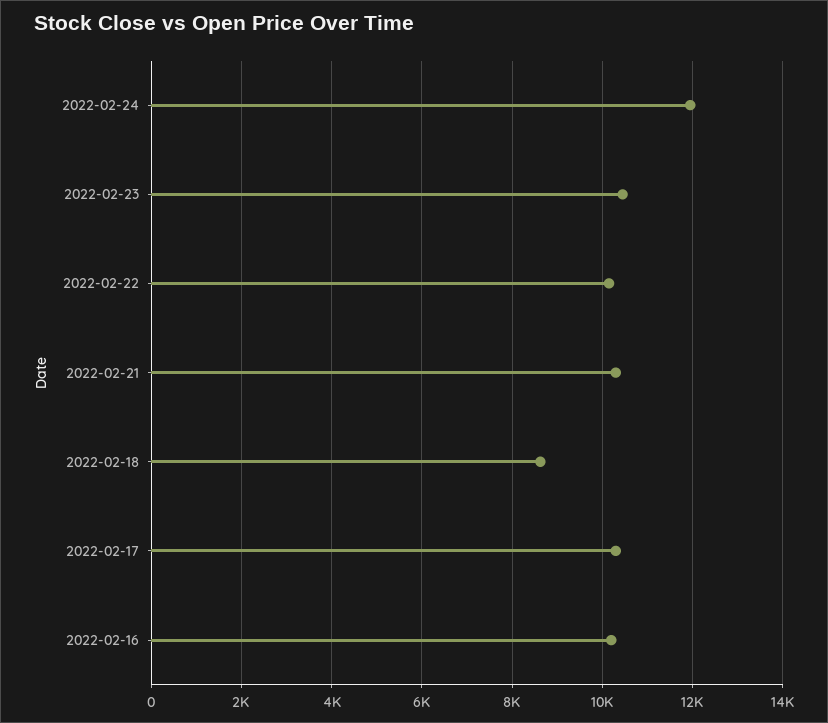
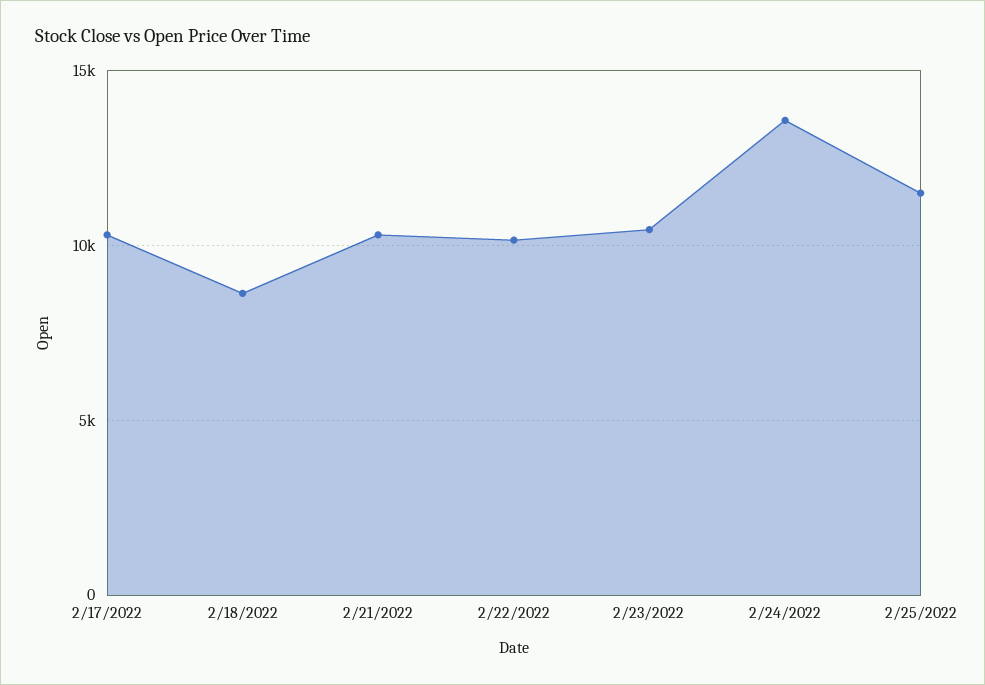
2022-02-24: 12000 -> 13500
2022-02-16: 10200 -> none
2/25/2022: none -> 11500

